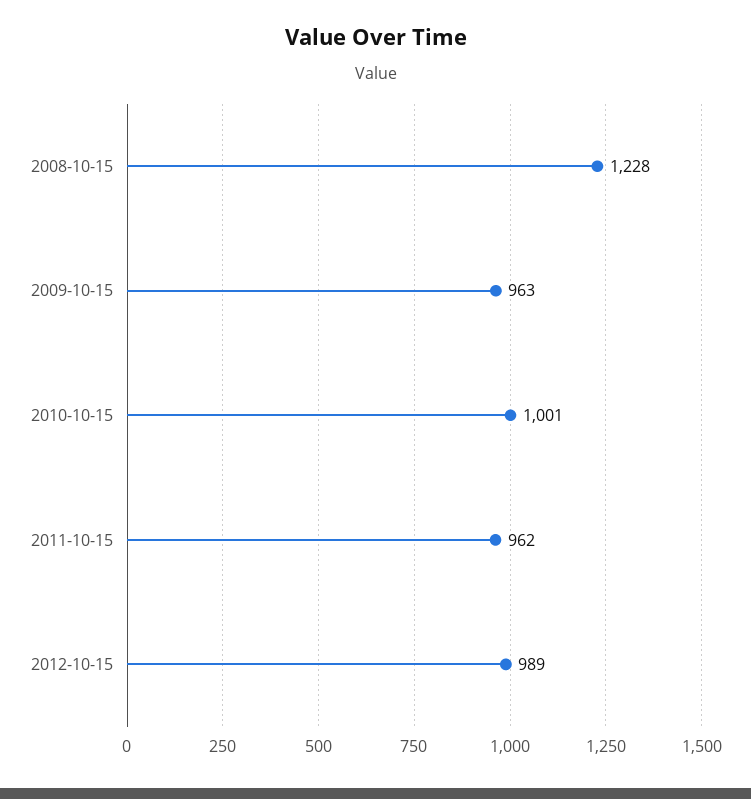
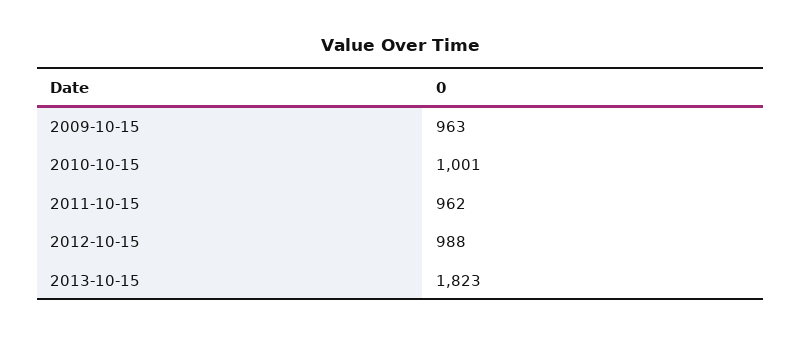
2008-10-15: 1228 -> none
2012-10-15: 989 -> 988
2013-10-15: none -> 1823

